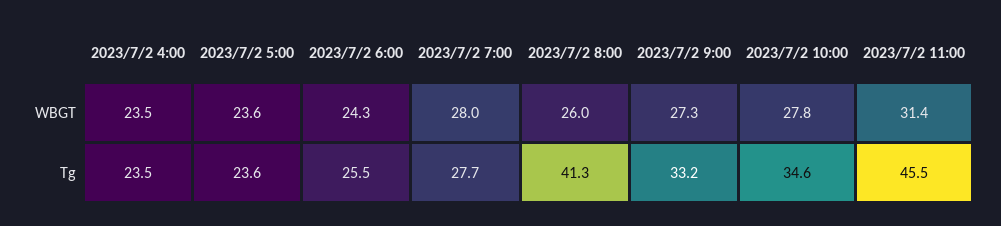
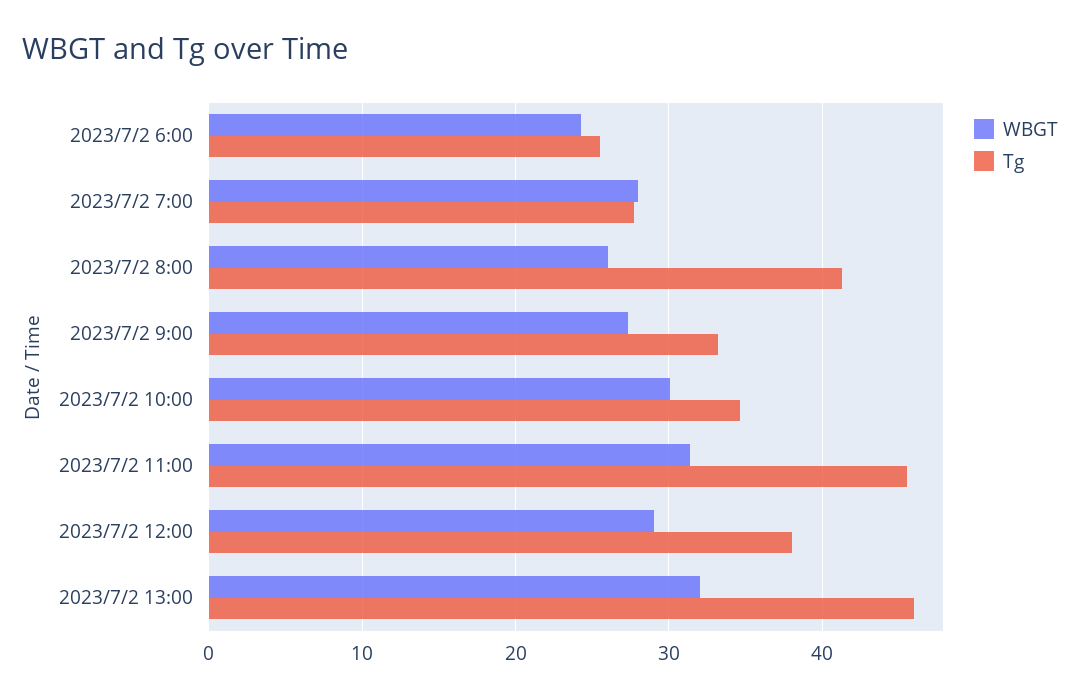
WBGT, 2023/7/2 4:00: 23.5 -> none
WBGT, 2023/7/2 5:00: 23.6 -> none
WBGT, 2023/7/2 10:00: 27.8 -> 30
Tg, 2023/7/2 4:00: 23.5 -> none
Tg, 2023/7/2 5:00: 23.6 -> none
WBGT, 2023/7/2 12:00: none -> 29
Tg, 2023/7/2 12:00: none -> 38
WBGT, 2023/7/2 13:00: none -> 32
Tg, 2023/7/2 13:00: none -> 46

